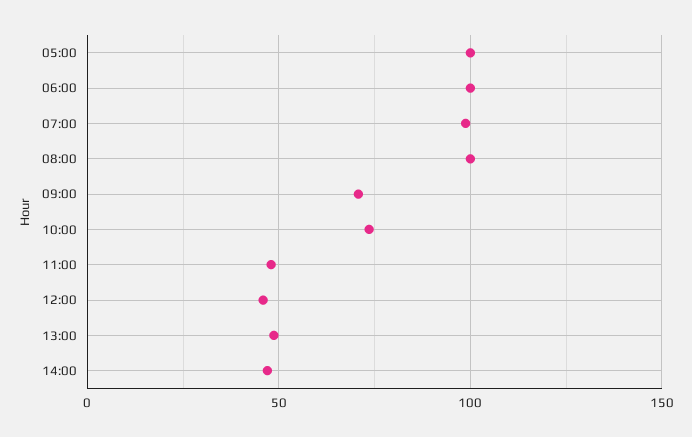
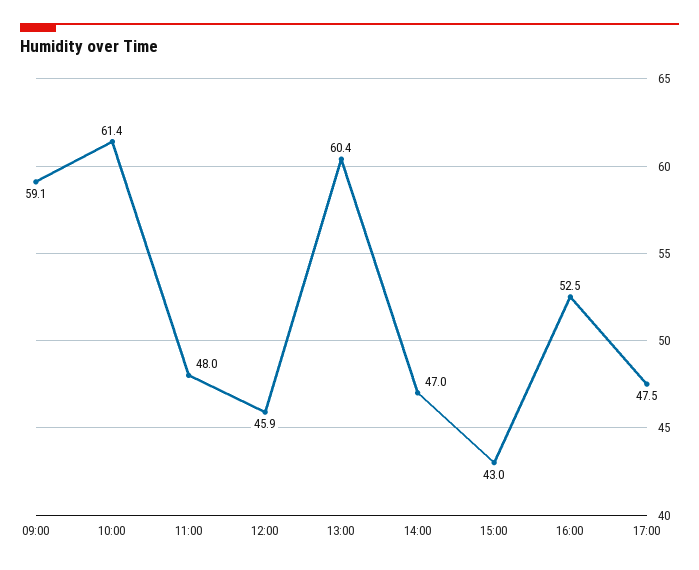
05:00: 100 -> none
06:00: 100 -> none
07:00: 100 -> none
08:00: 100 -> none
09:00: 70 -> 59.1
10:00: 75 -> 61.4
13:00: 50 -> 60.4
15:00: none -> 43
16:00: none -> 52.5
17:00: none -> 47.5

